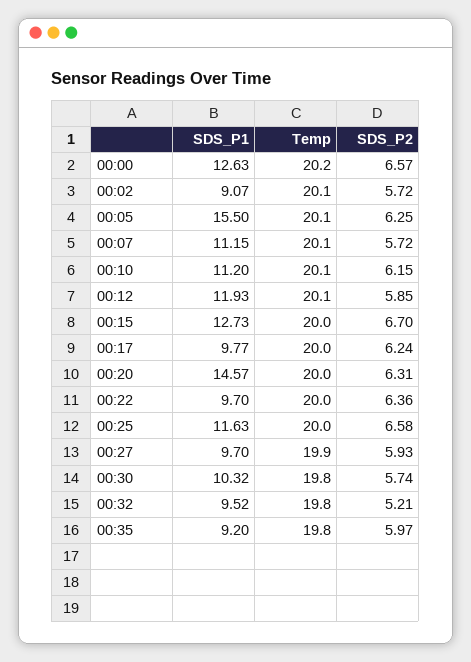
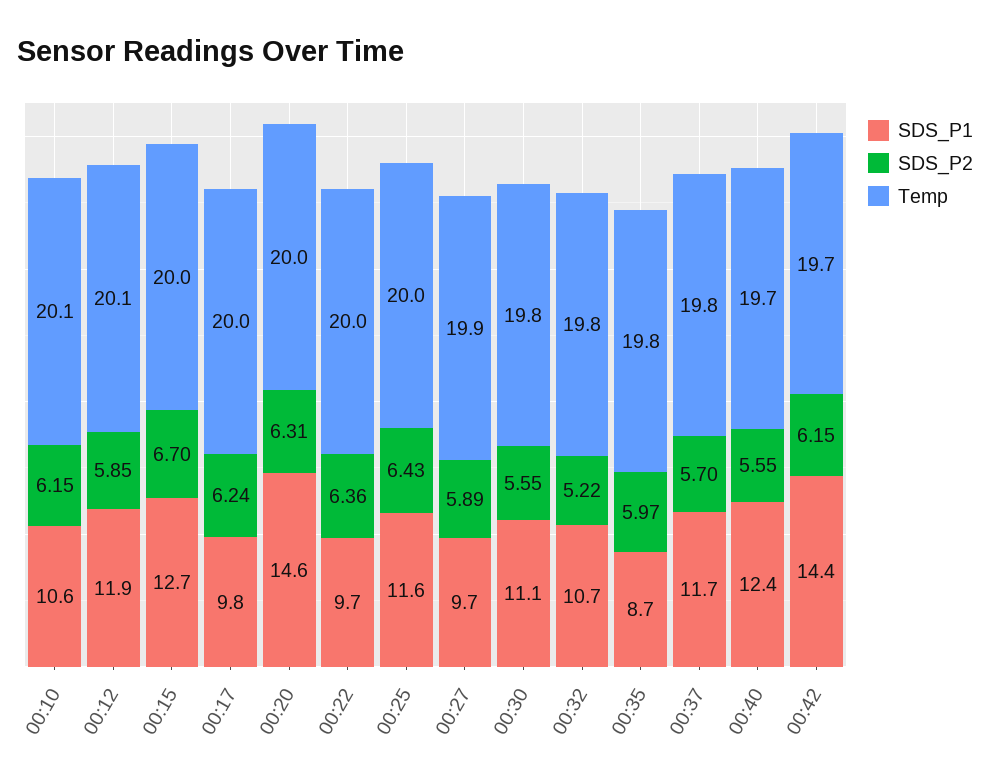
SDS_P1, 00:00: 12.63 -> none
Temp, 00:00: 20.2 -> none
SDS_P2, 00:00: 6.57 -> none
SDS_P1, 00:02: 9.07 -> none
Temp, 00:02: 20.1 -> none
SDS_P2, 00:02: 5.72 -> none
SDS_P1, 00:05: 15.5 -> none
Temp, 00:05: 20.1 -> none
SDS_P2, 00:05: 6.25 -> none
SDS_P1, 00:07: 11.15 -> none
Temp, 00:07: 20.1 -> none
SDS_P2, 00:07: 5.72 -> none
SDS_P1, 00:10: 11.2 -> 10.6
SDS_P2, 00:25: 6.58 -> 6.43
SDS_P2, 00:27: 5.93 -> 5.89
SDS_P1, 00:30: 10.32 -> 11.1
SDS_P2, 00:30: 5.74 -> 5.55
SDS_P1, 00:32: 9.52 -> 10.7
SDS_P2, 00:32: 5.21 -> 5.22
SDS_P1, 00:35: 9.2 -> 8.7
SDS_P1, 00:37: none -> 11.7
SDS_P2, 00:37: none -> 5.7
Temp, 00:37: none -> 19.8
SDS_P1, 00:40: none -> 12.4
SDS_P2, 00:40: none -> 5.55
Temp, 00:40: none -> 19.7
SDS_P1, 00:42: none -> 14.4
SDS_P2, 00:42: none -> 6.15
Temp, 00:42: none -> 19.7

